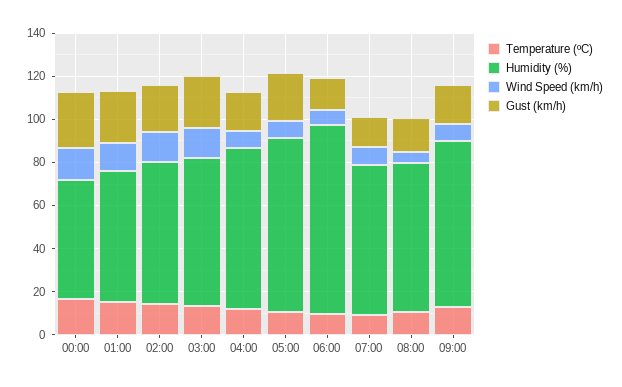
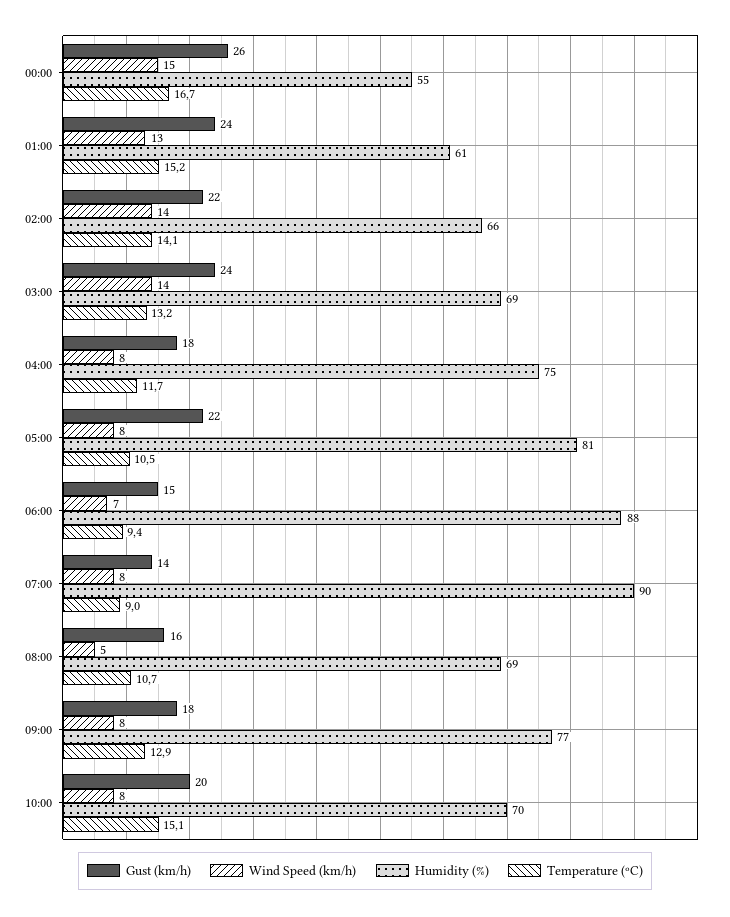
Humidity (%), 07:00: 70 -> 90
Gust (km/h), 10:00: none -> 20
Wind Speed (km/h), 10:00: none -> 8
Humidity (%), 10:00: none -> 70
Temperature (ºC), 10:00: none -> 15.1

